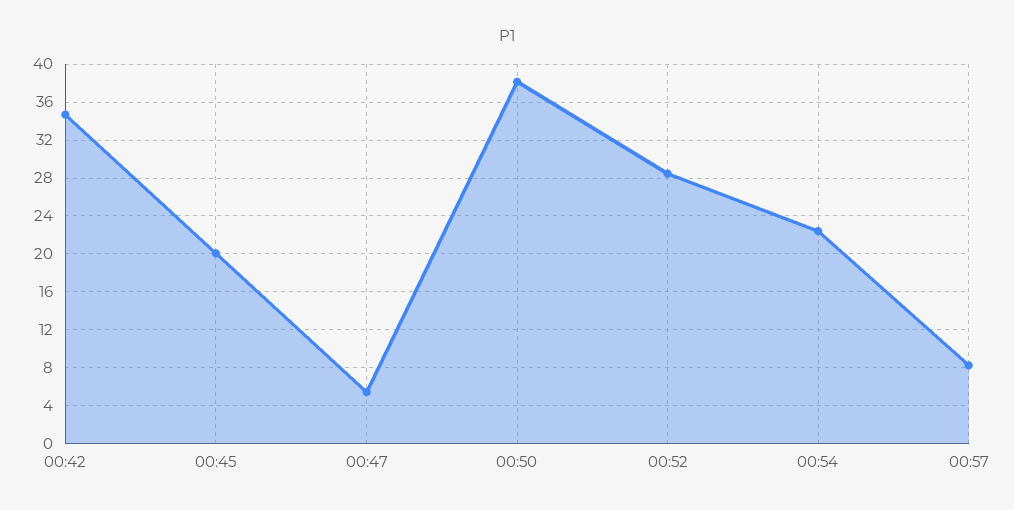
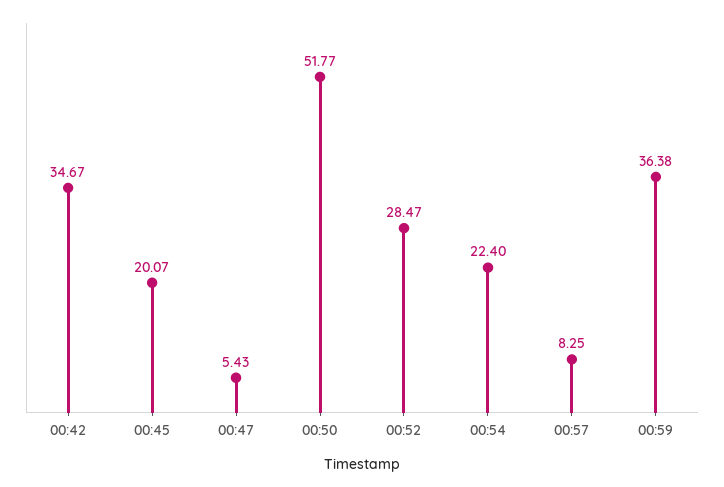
00:50: 38 -> 51.77
00:59: none -> 36.38

